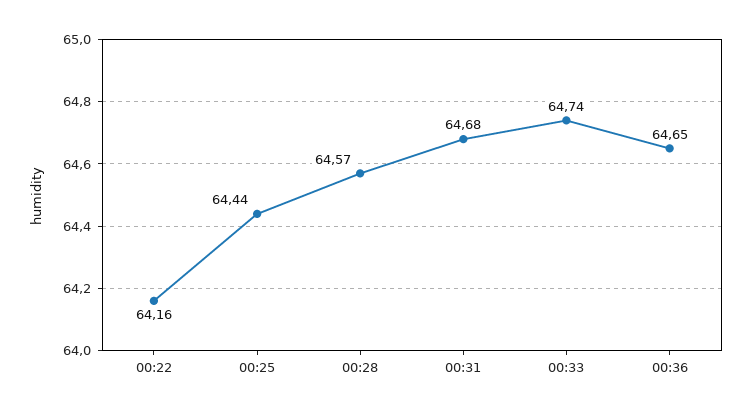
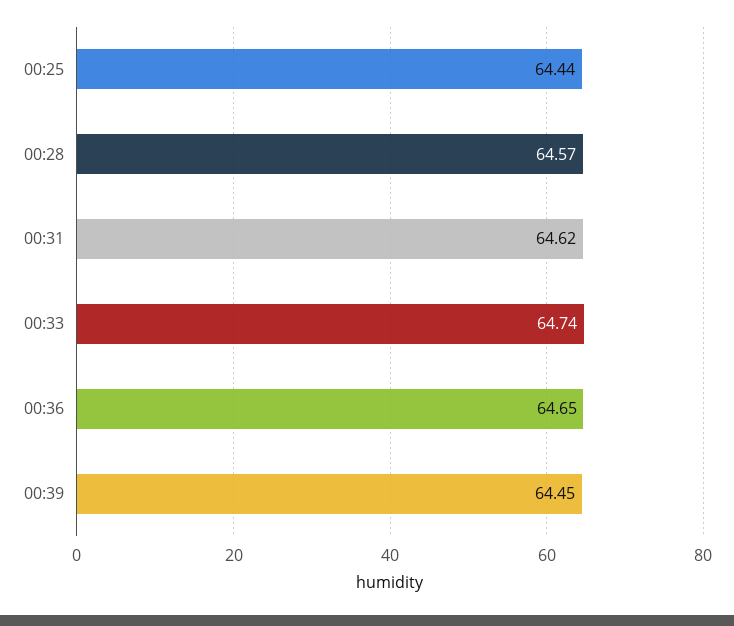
00:22: 64.16 -> none
00:31: 64.68 -> 64.62
00:39: none -> 64.45

